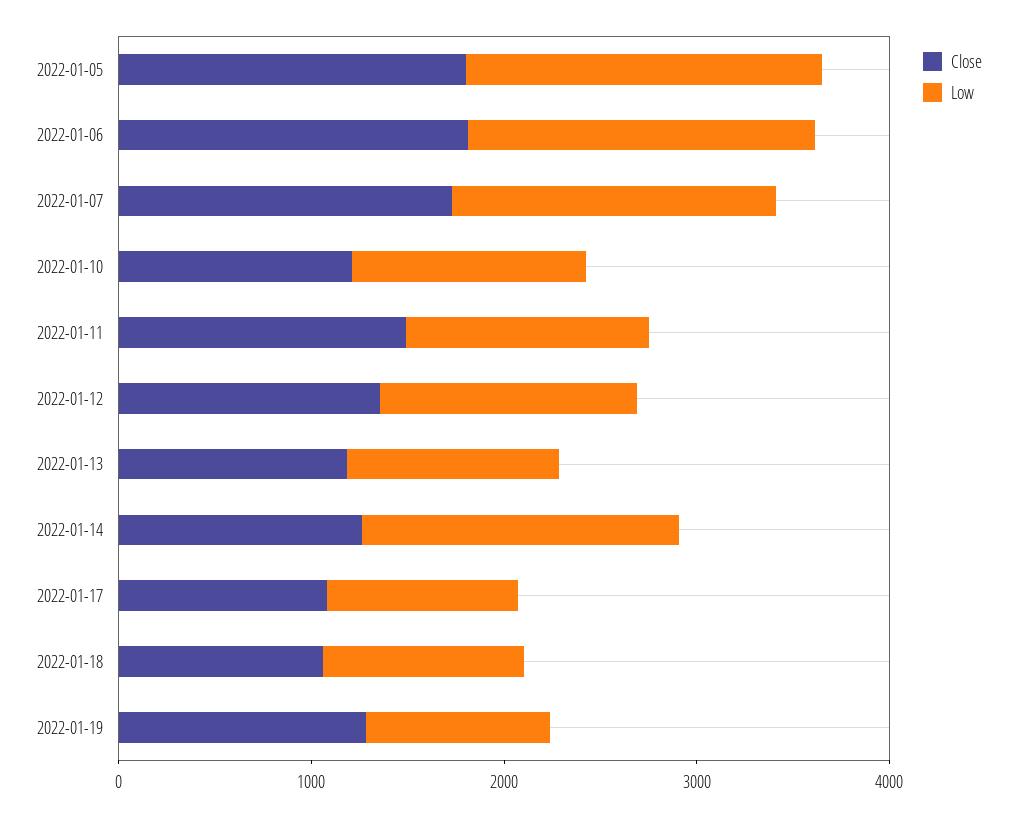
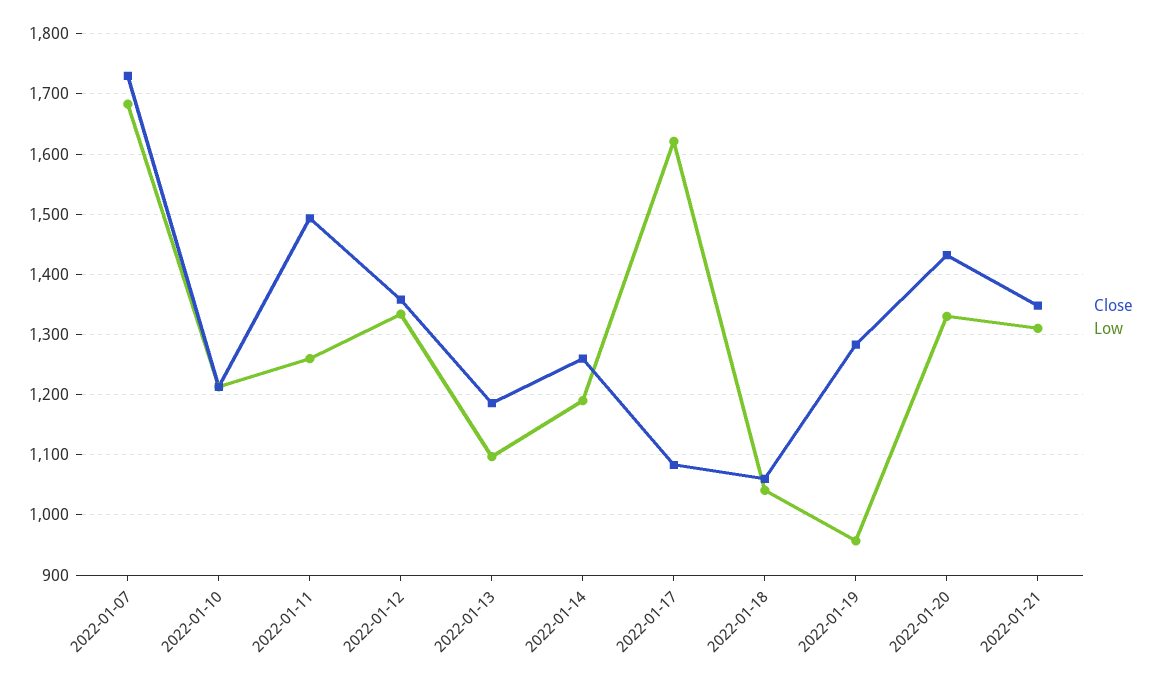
Close, 2022-01-05: 1800 -> none
Low, 2022-01-05: 1800 -> none
Close, 2022-01-06: 1800 -> none
Low, 2022-01-06: 1800 -> none
Low, 2022-01-14: 1600 -> 1190
Low, 2022-01-17: 1000 -> 1620
Close, 2022-01-20: none -> 1430
Low, 2022-01-20: none -> 1330
Close, 2022-01-21: none -> 1350
Low, 2022-01-21: none -> 1310

